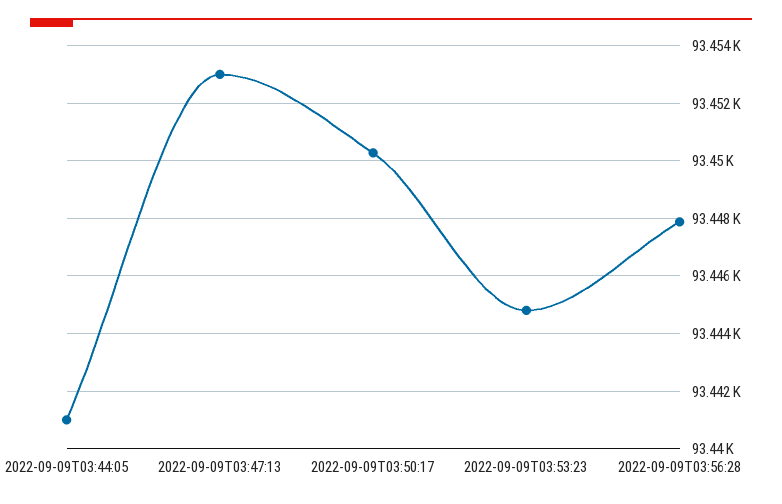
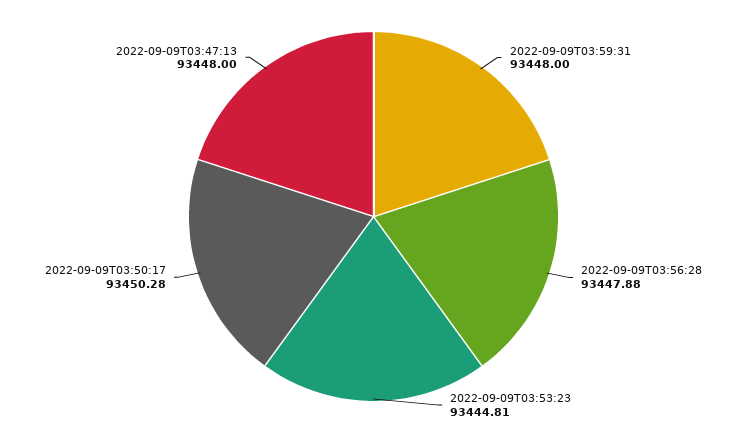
2022-09-09T03:44:05: 93441 -> none
2022-09-09T03:47:13: 93453 -> 93448
2022-09-09T03:59:31: none -> 93448

